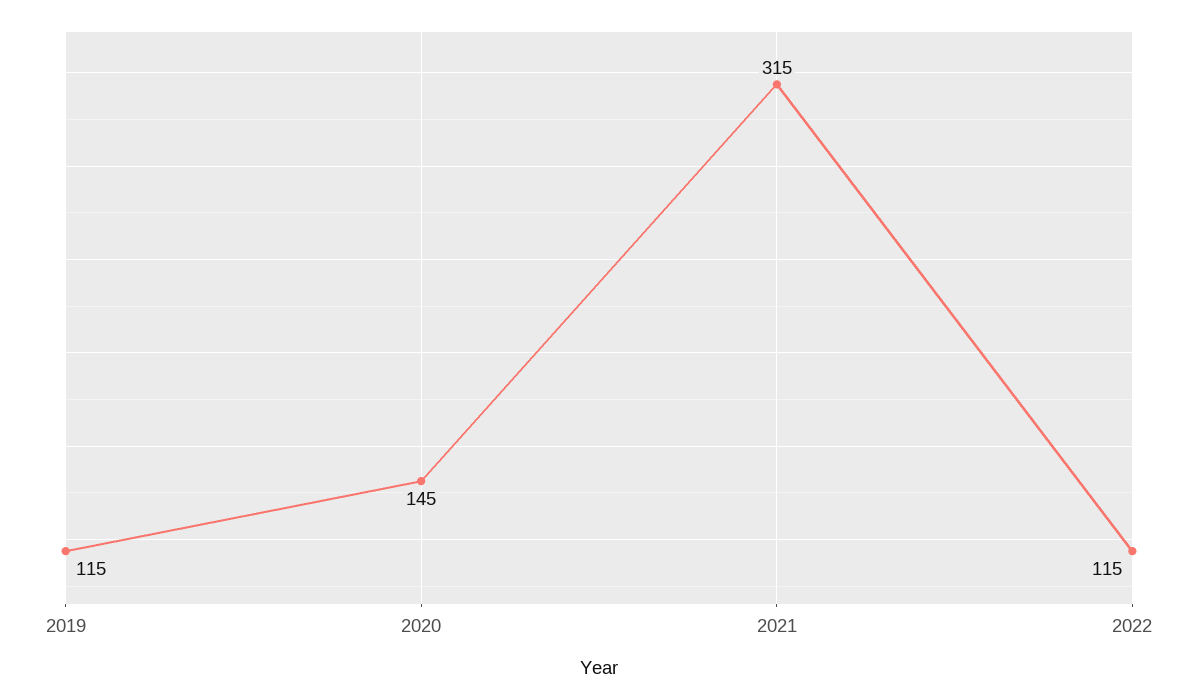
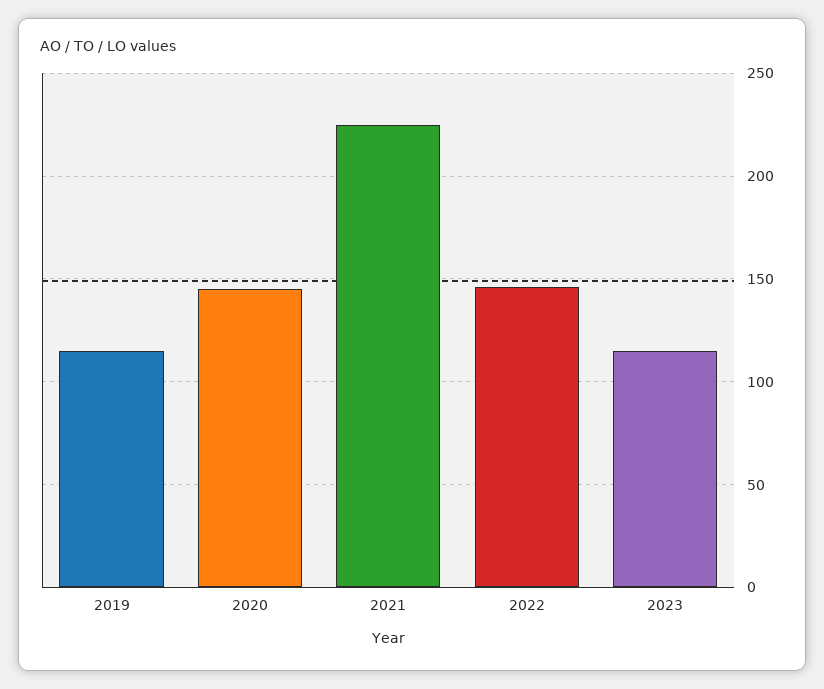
2021: 315 -> 225
2022: 115 -> 145
2023: none -> 115

